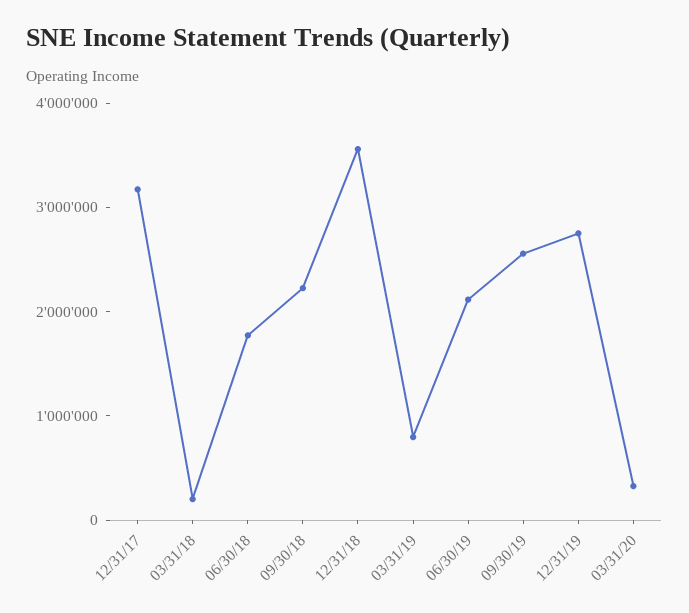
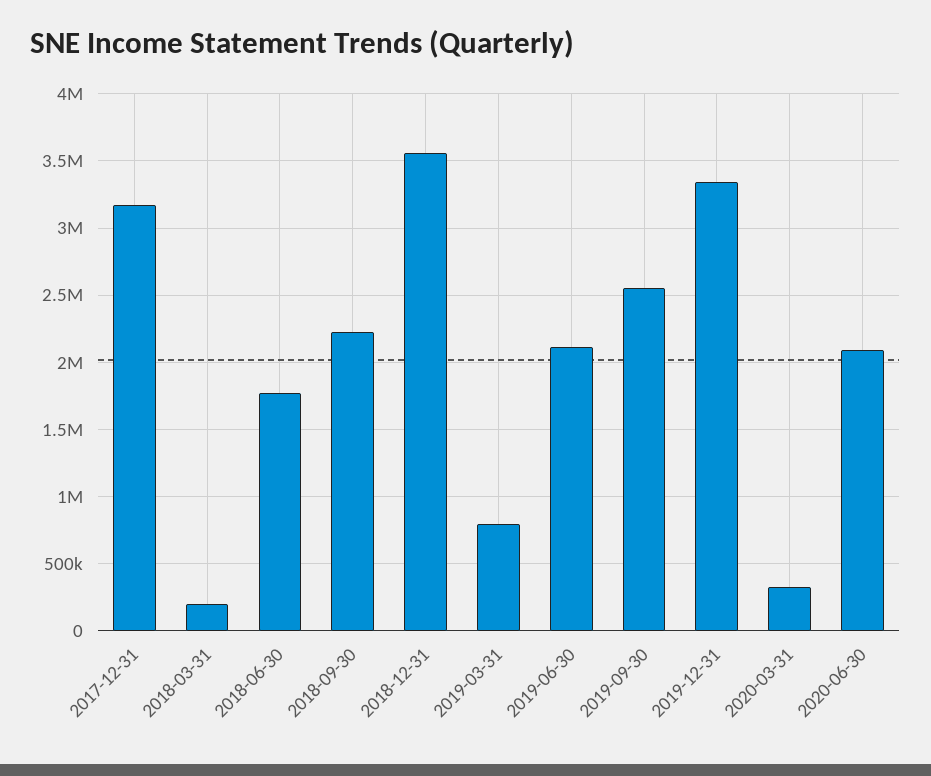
12/31/19: 2800000 -> 3350000
2020-06-30: none -> 2100000

